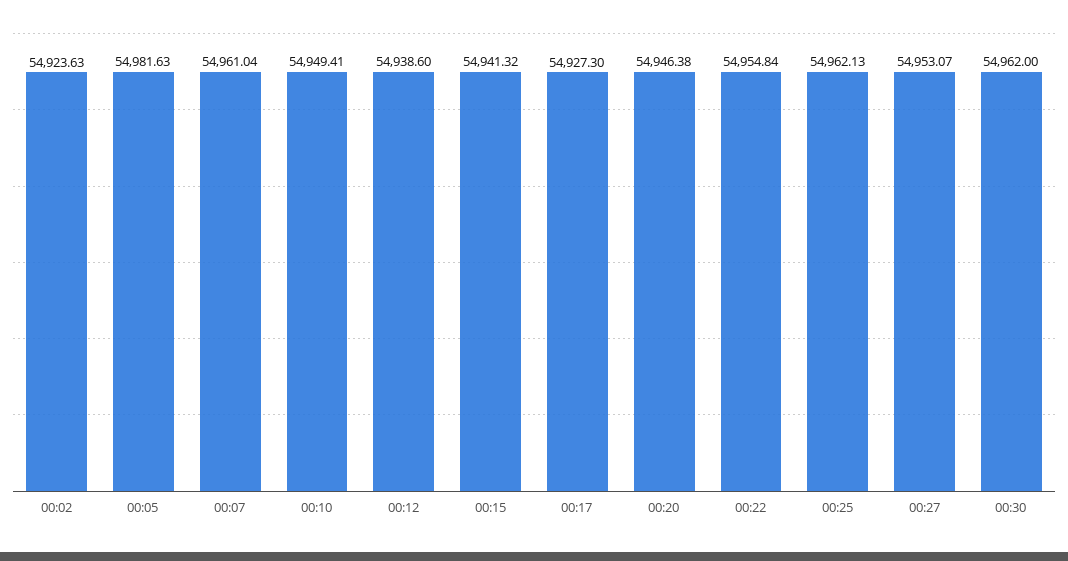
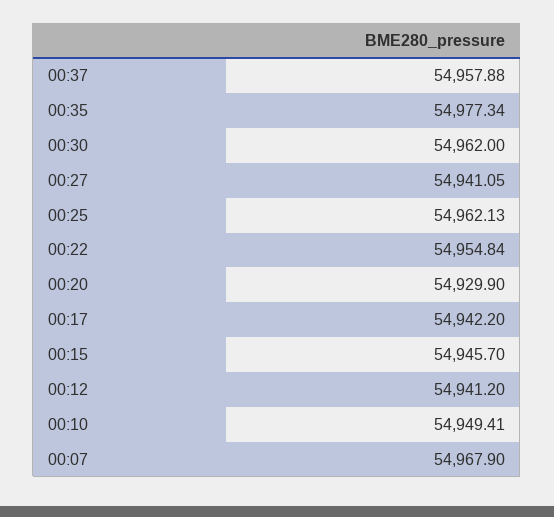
00:02: 54923.63 -> none
00:05: 54981.63 -> none
00:07: 54961.04 -> 54967.9
00:12: 54938.6 -> 54941.2
00:15: 54941.32 -> 54945.7
00:17: 54927.3 -> 54942.2
00:20: 54946.38 -> 54929.9
00:27: 54953.07 -> 54941.05
00:37: none -> 54957.88
00:35: none -> 54977.34

